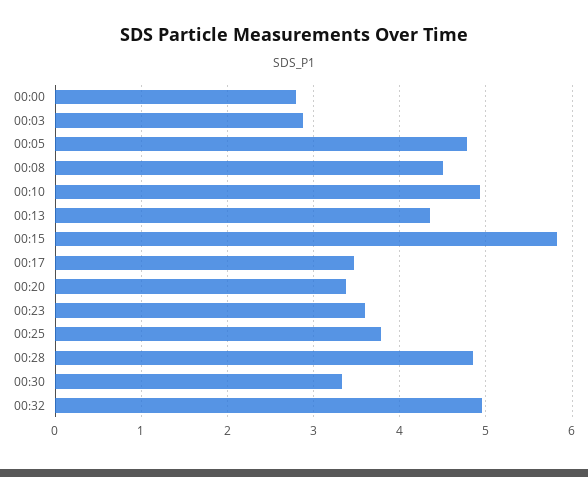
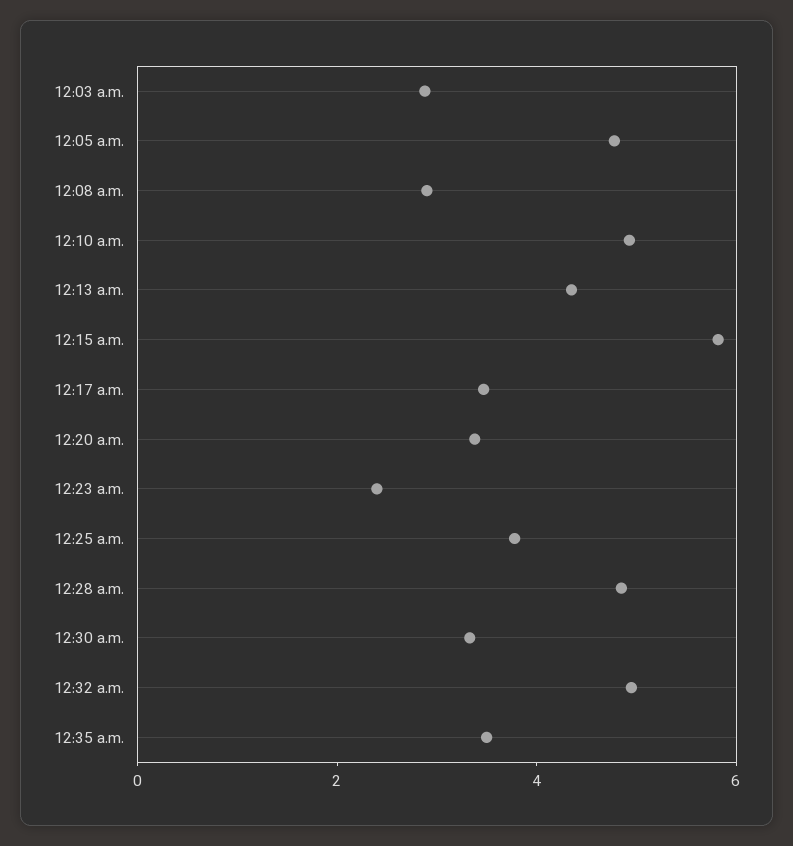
00:00: 2.8 -> none
00:08: 4.5 -> 3
00:23: 3.6 -> 2.5
12:35 a.m.: none -> 3.5

